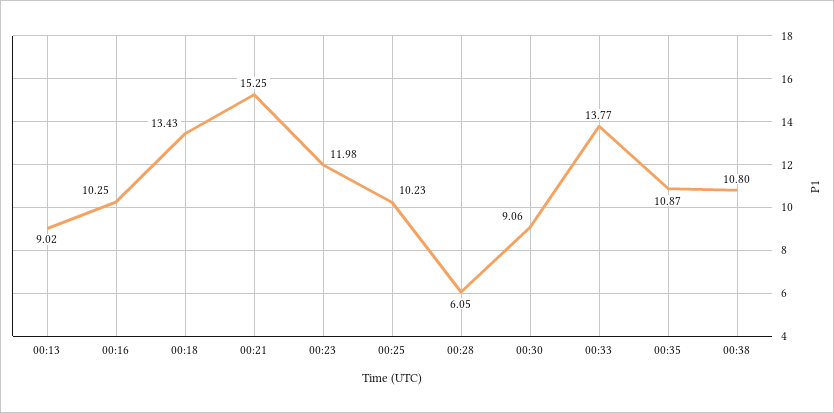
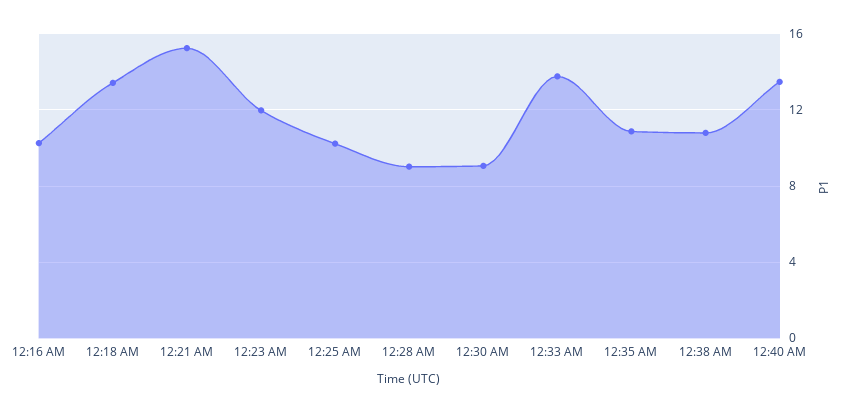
00:13: 9.02 -> none
00:28: 6.05 -> 9
12:40 AM: none -> 13.5

